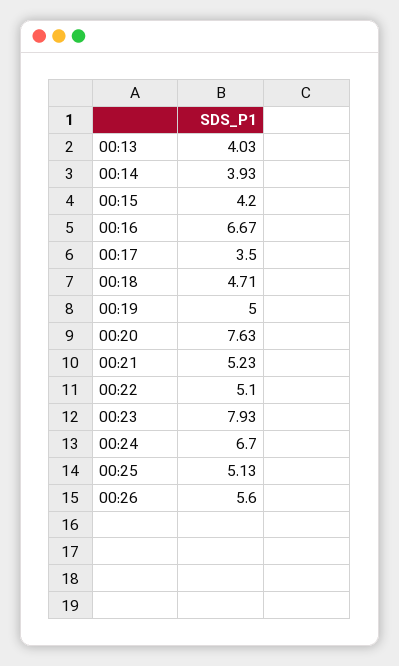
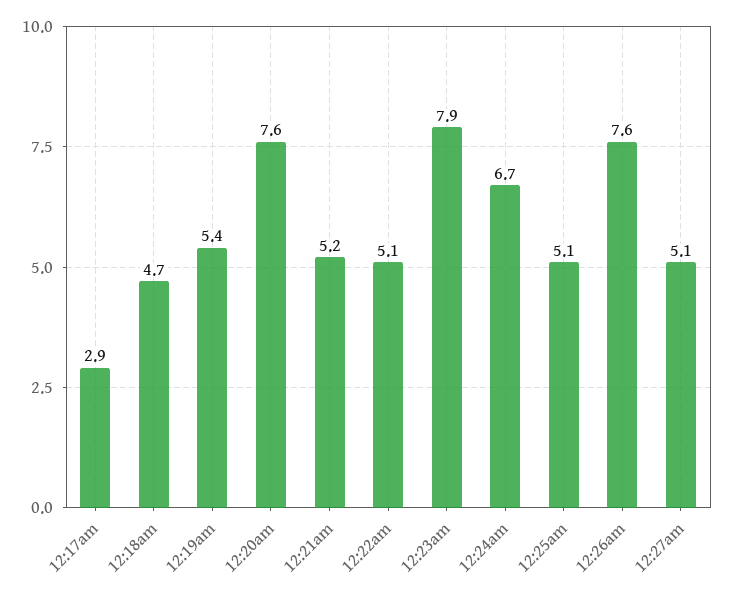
00:13: 4.03 -> none
00:14: 3.93 -> none
00:15: 4.2 -> none
00:16: 6.67 -> none
00:17: 3.5 -> 2.9
00:19: 5 -> 5.4
00:26: 5.6 -> 7.6
12:27am: none -> 5.1

